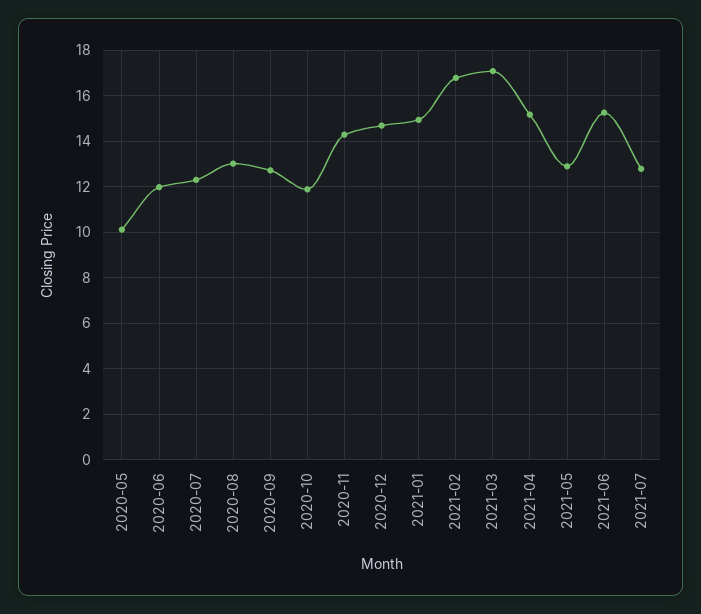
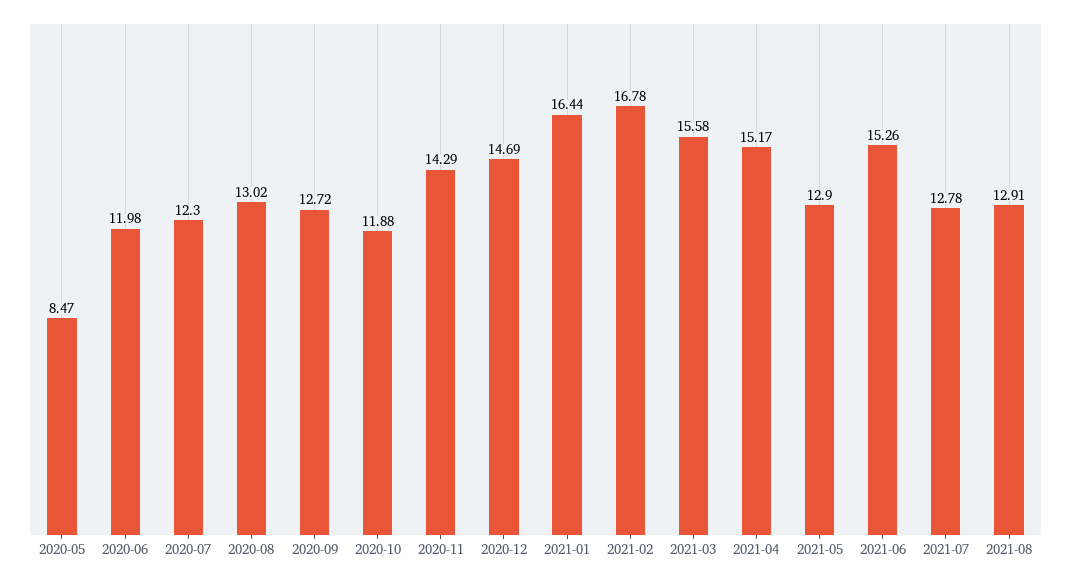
2020-05: 10 -> 8.47
2021-01: 15 -> 16.44
2021-03: 17 -> 15.58
2021-08: none -> 12.91

